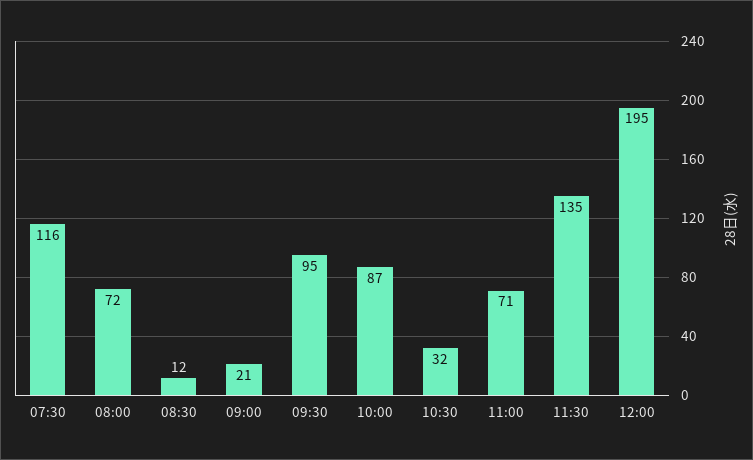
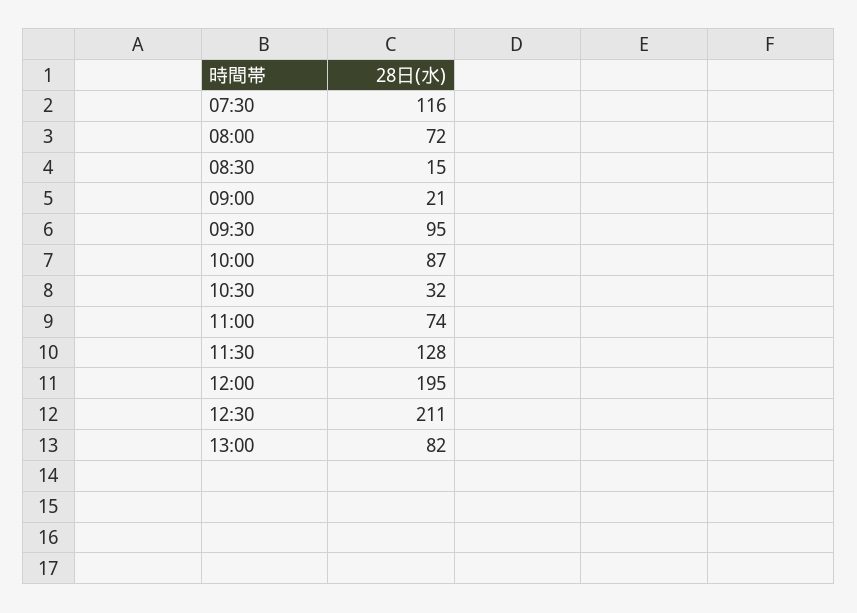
08:30: 12 -> 15
11:00: 71 -> 74
11:30: 135 -> 128
12:30: none -> 211
13:00: none -> 82

